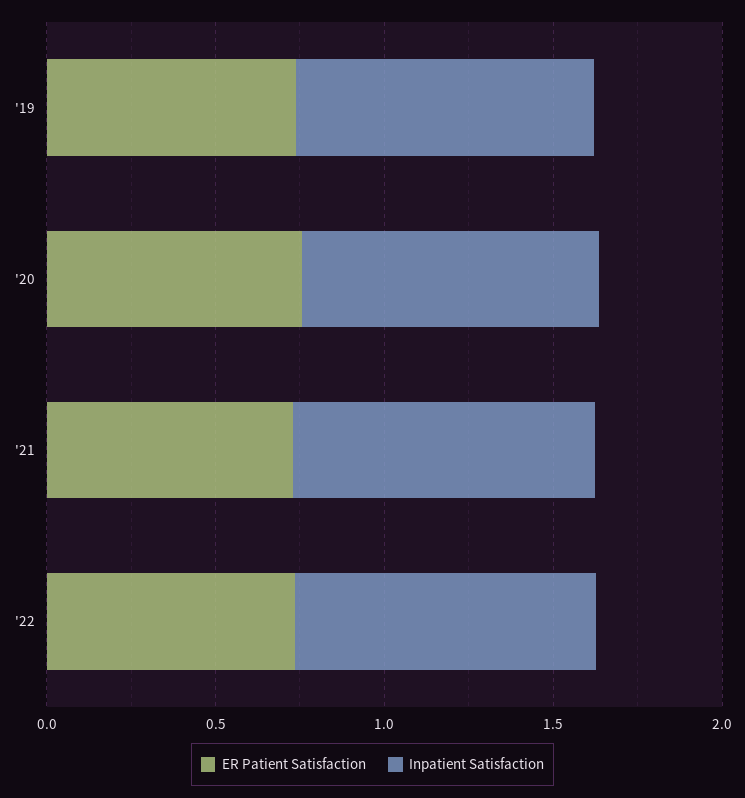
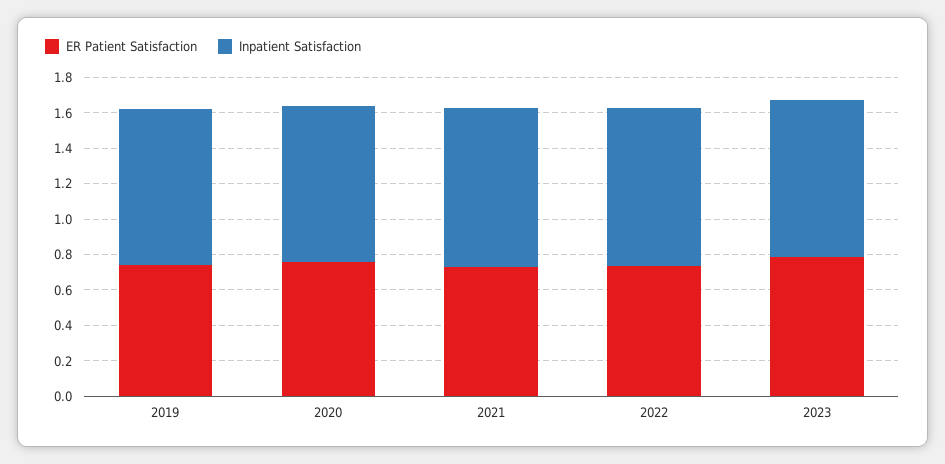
ER Patient Satisfaction, 2023: none -> 0.8
Inpatient Satisfaction, 2023: none -> 0.9

